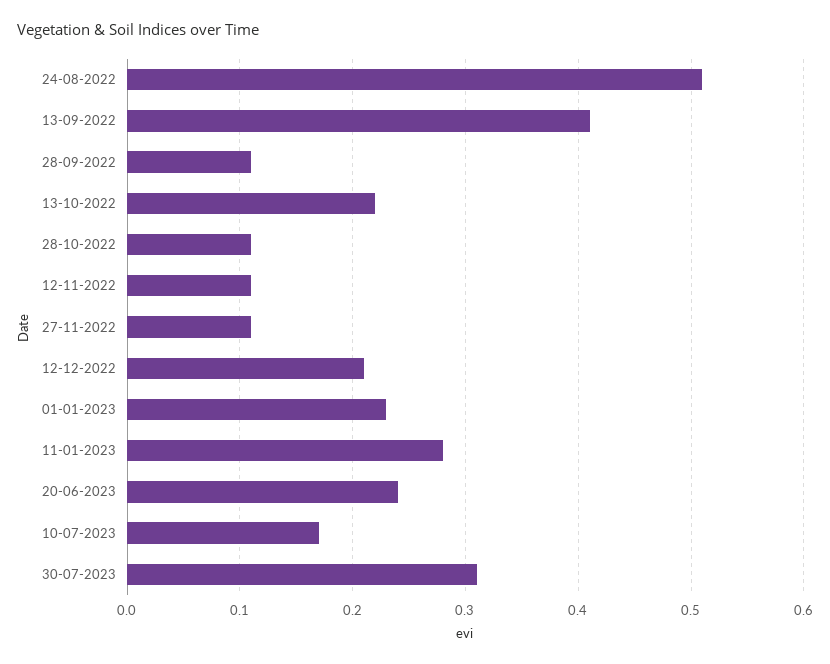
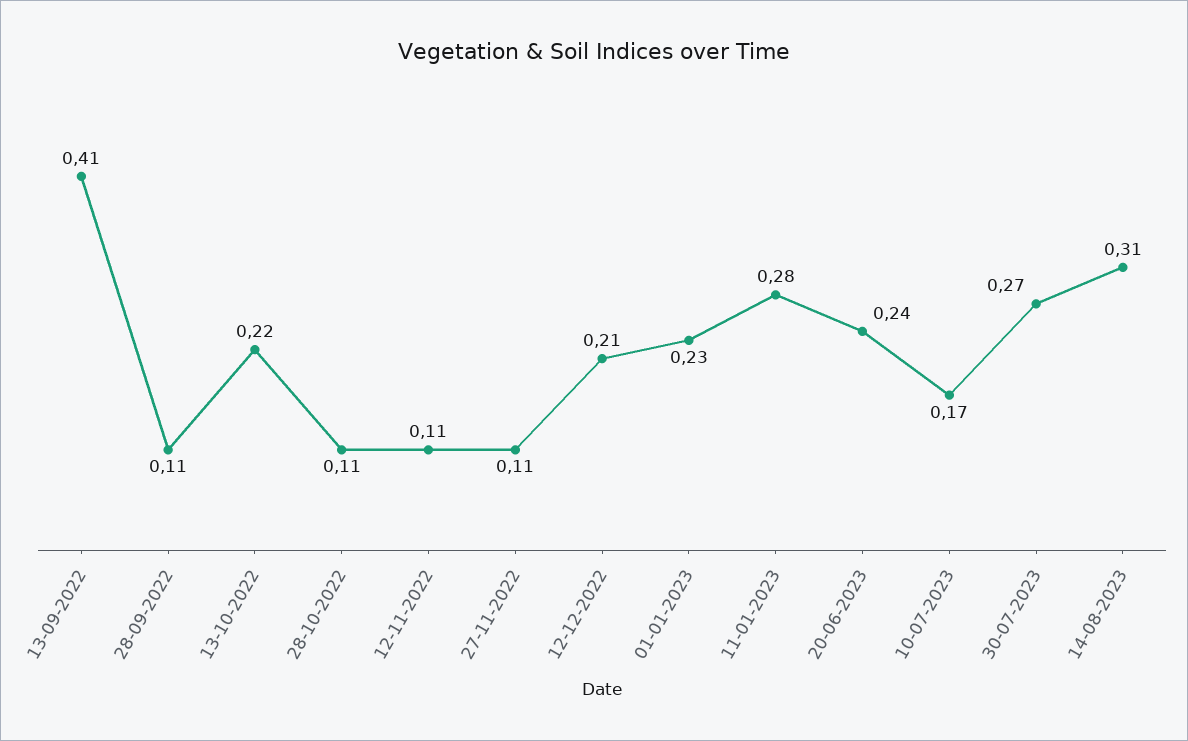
24-08-2022: 0.51 -> none
30-07-2023: 0.31 -> 0.27
14-08-2023: none -> 0.31

